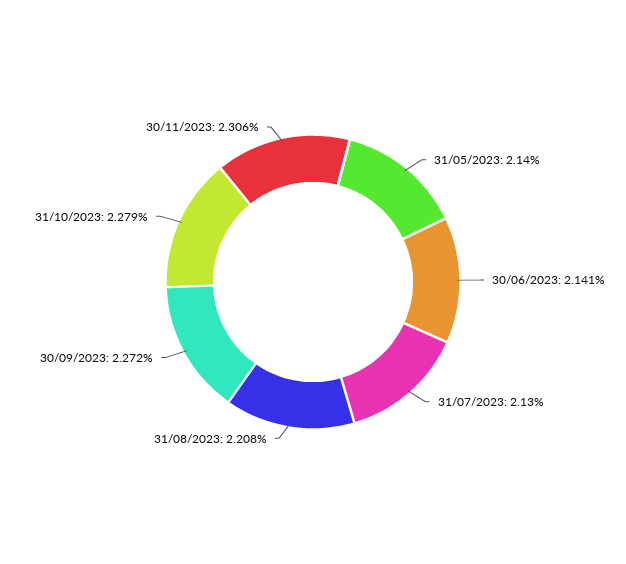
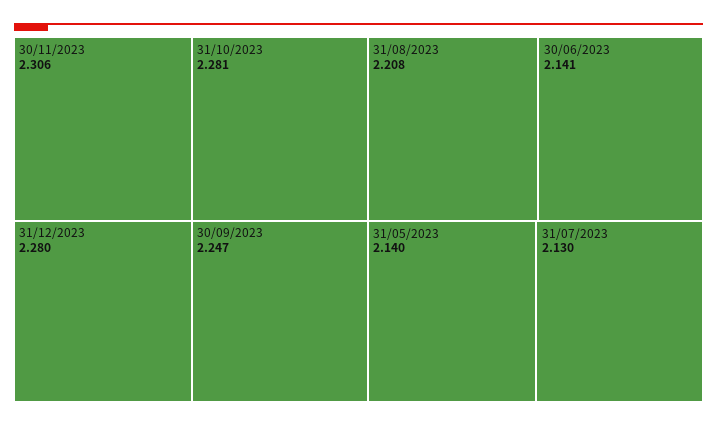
30/09/2023: 2.272 -> 2.247
31/10/2023: 2.279 -> 2.281
31/12/2023: none -> 2.28

